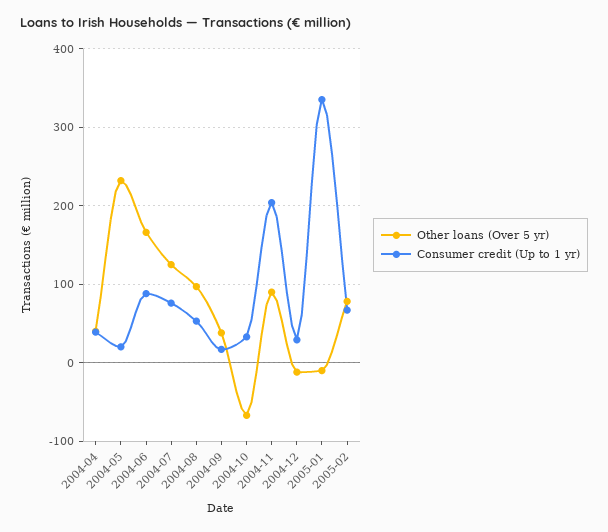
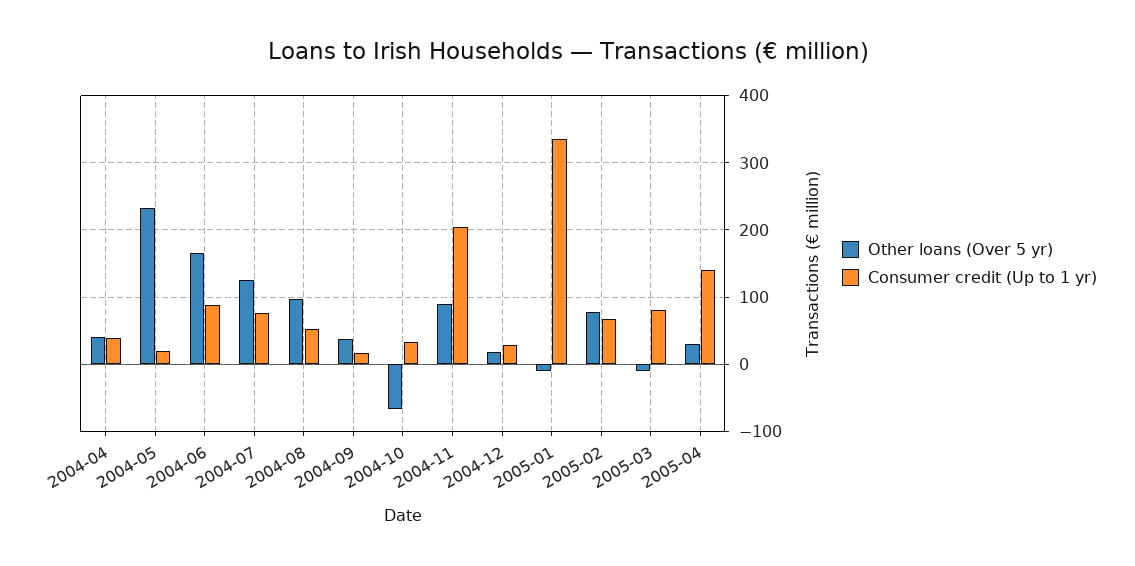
Other loans (Over 5 yr), 2004-12: -10 -> 20
Other loans (Over 5 yr), 2005-03: none -> -10
Consumer credit (Up to 1 yr), 2005-03: none -> 80
Other loans (Over 5 yr), 2005-04: none -> 30
Consumer credit (Up to 1 yr), 2005-04: none -> 140

